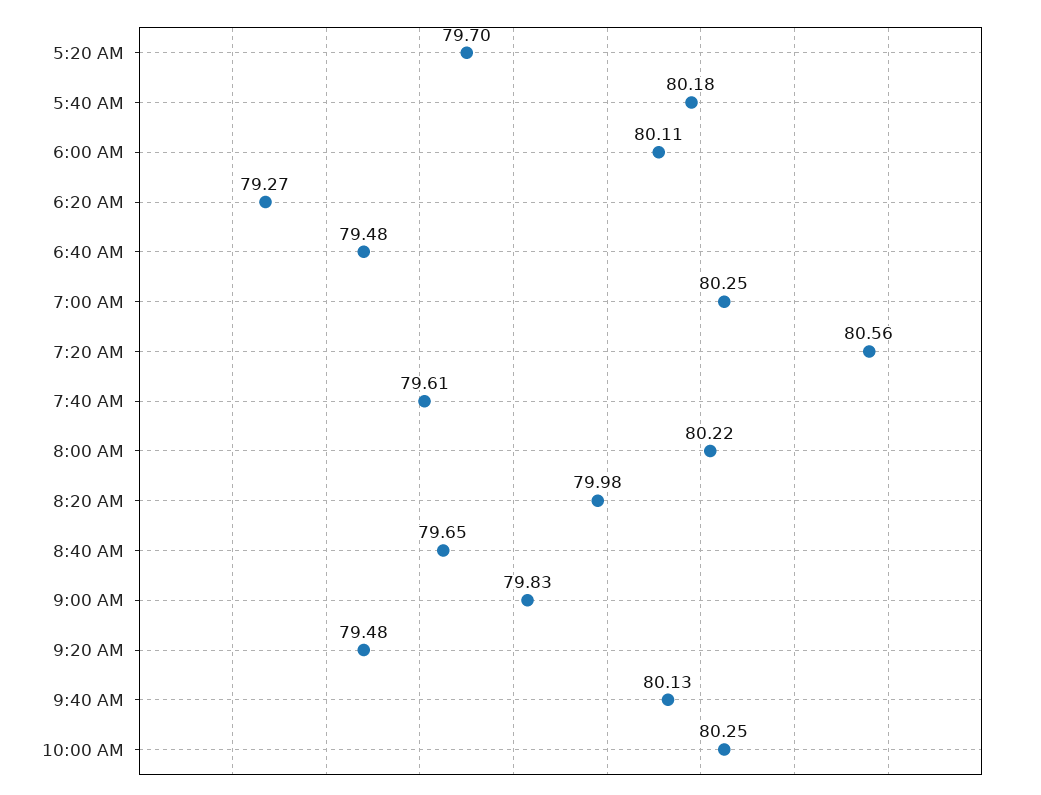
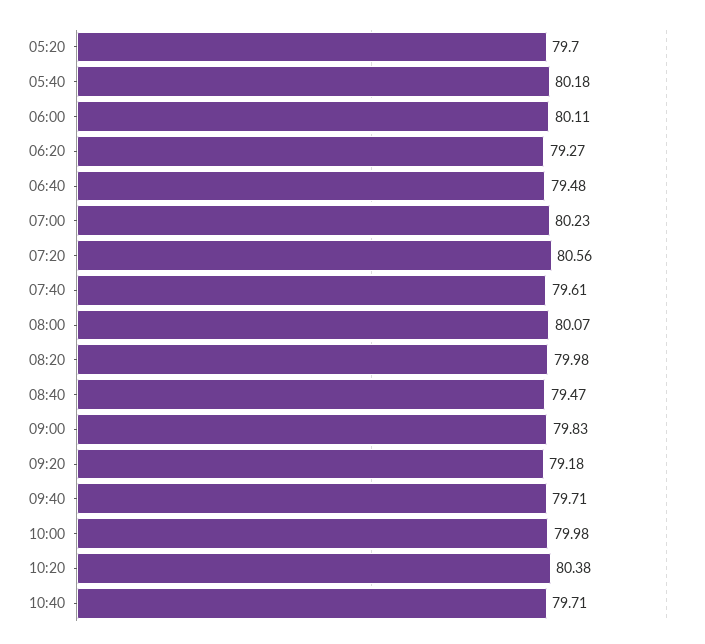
7:00 AM: 80.25 -> 80.23
8:00 AM: 80.22 -> 80.07
8:40 AM: 79.65 -> 79.47
9:20 AM: 79.48 -> 79.18
9:40 AM: 80.13 -> 79.71
10:00 AM: 80.25 -> 79.98
10:20: none -> 80.38
10:40: none -> 79.71

